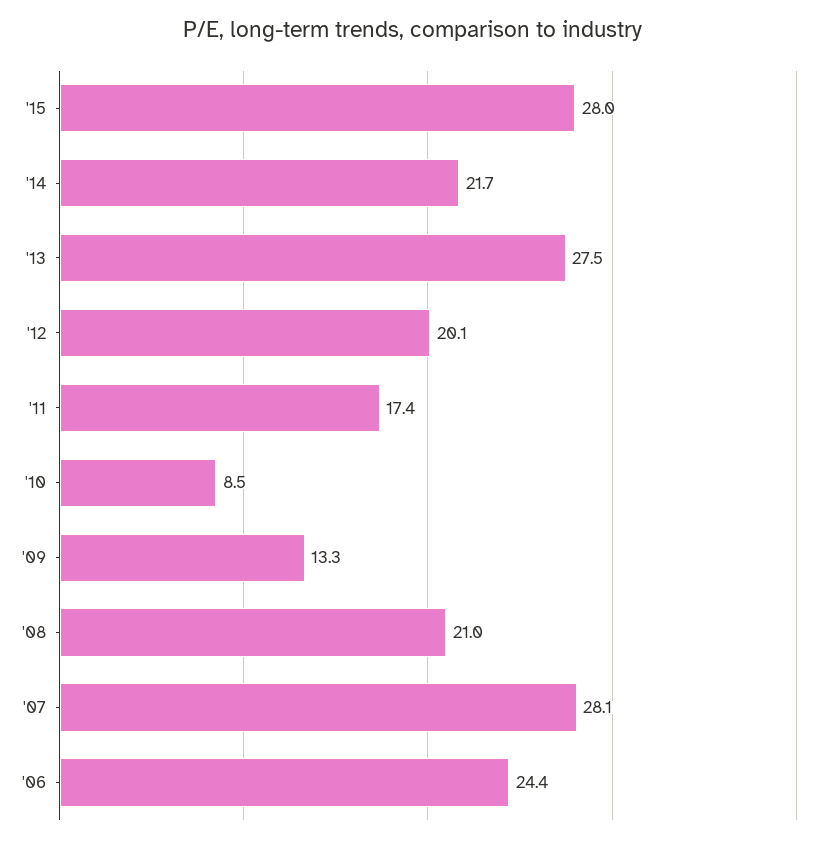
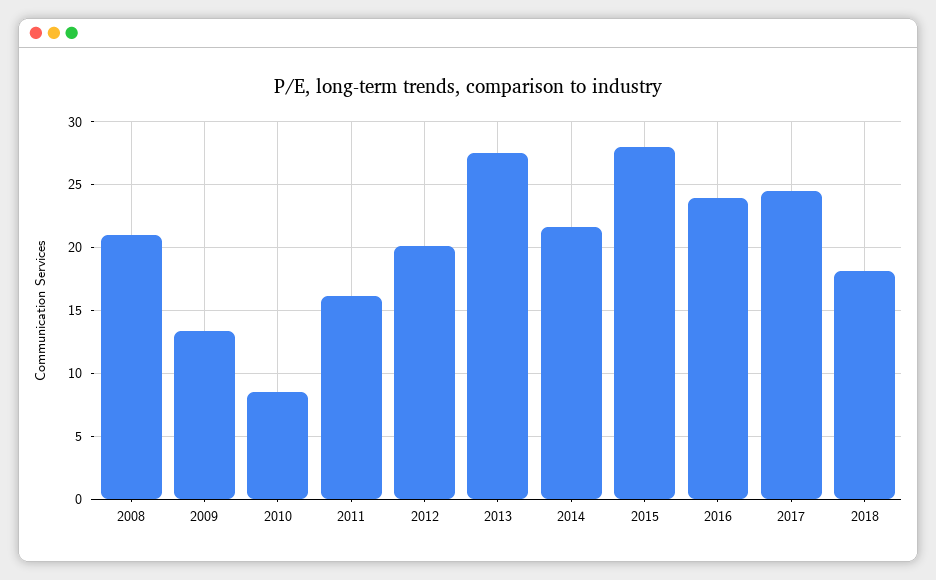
'11: 17.4 -> 16
'07: 28.1 -> none
'06: 24.4 -> none
2016: none -> 24
2017: none -> 24.5
2018: none -> 18

